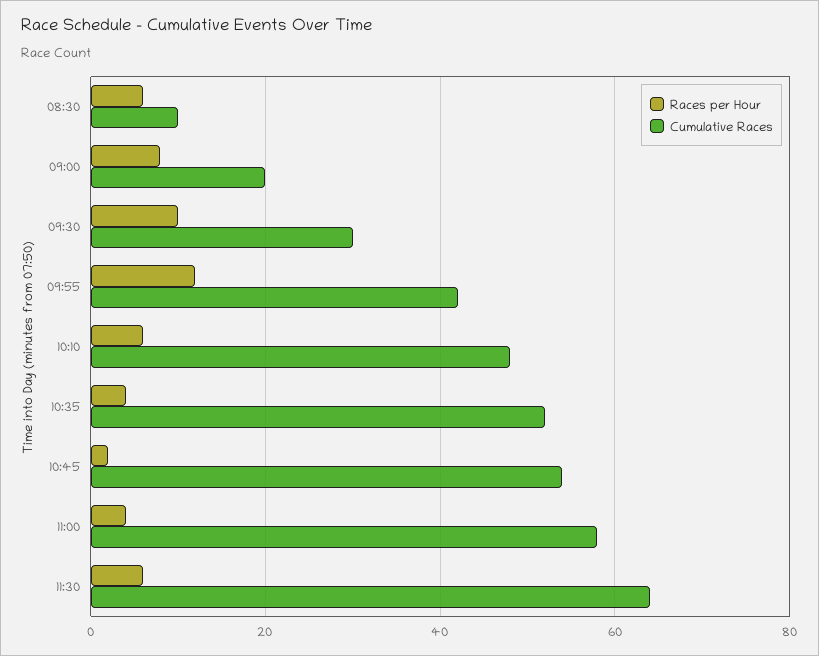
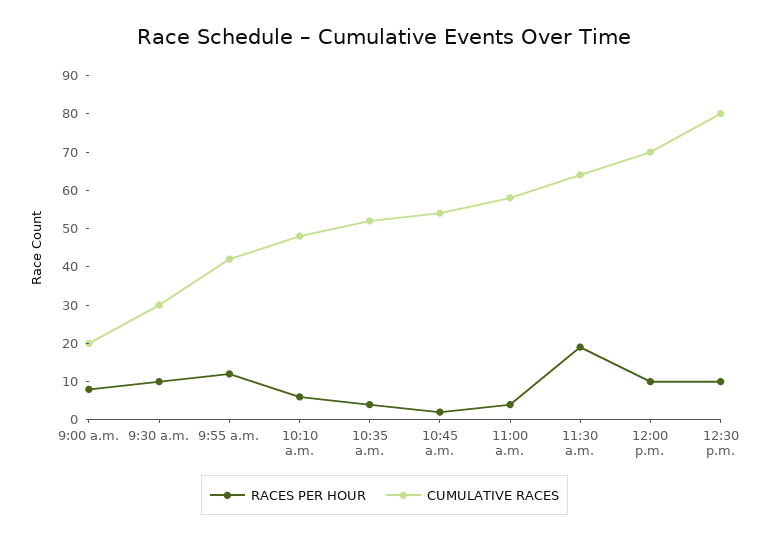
Races per Hour, 08:30: 5 -> none
Cumulative Races, 08:30: 10 -> none
Races per Hour, 11:30: 5 -> 20
Races per Hour, 12:00 p.m.: none -> 10
Cumulative Races, 12:00 p.m.: none -> 70
Races per Hour, 12:30 p.m.: none -> 10
Cumulative Races, 12:30 p.m.: none -> 80

